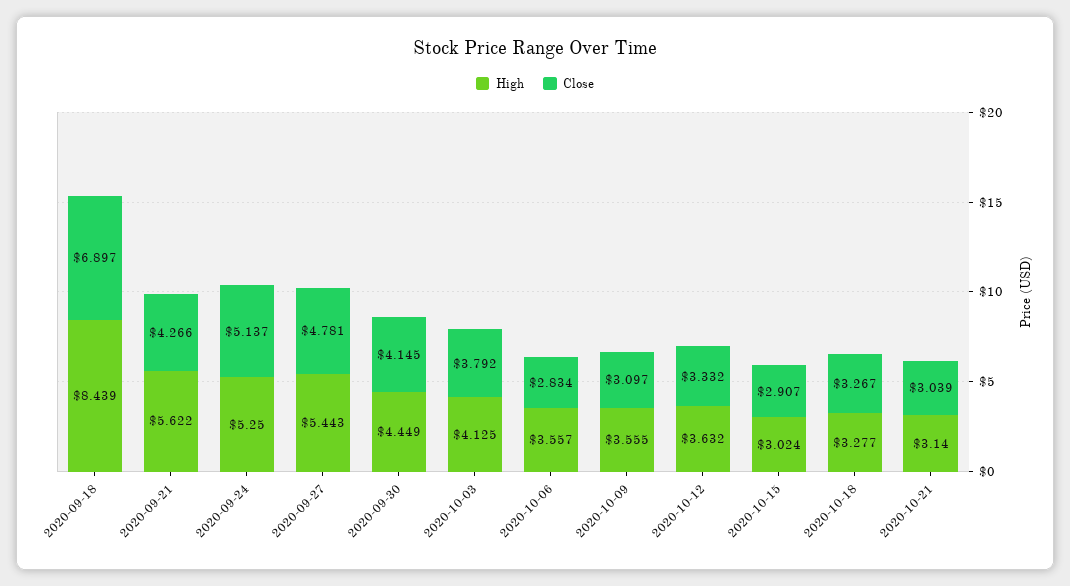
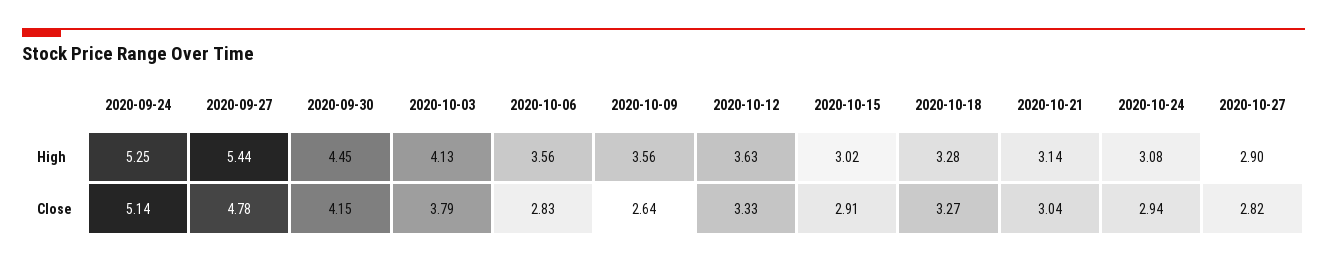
High, 2020-09-18: 8.439 -> none
Close, 2020-09-18: 6.897 -> none
High, 2020-09-21: 5.622 -> none
Close, 2020-09-21: 4.266 -> none
Close, 2020-10-09: 3.097 -> 2.64
High, 2020-10-24: none -> 3.08
High, 2020-10-27: none -> 2.9
Close, 2020-10-24: none -> 2.94
Close, 2020-10-27: none -> 2.82

